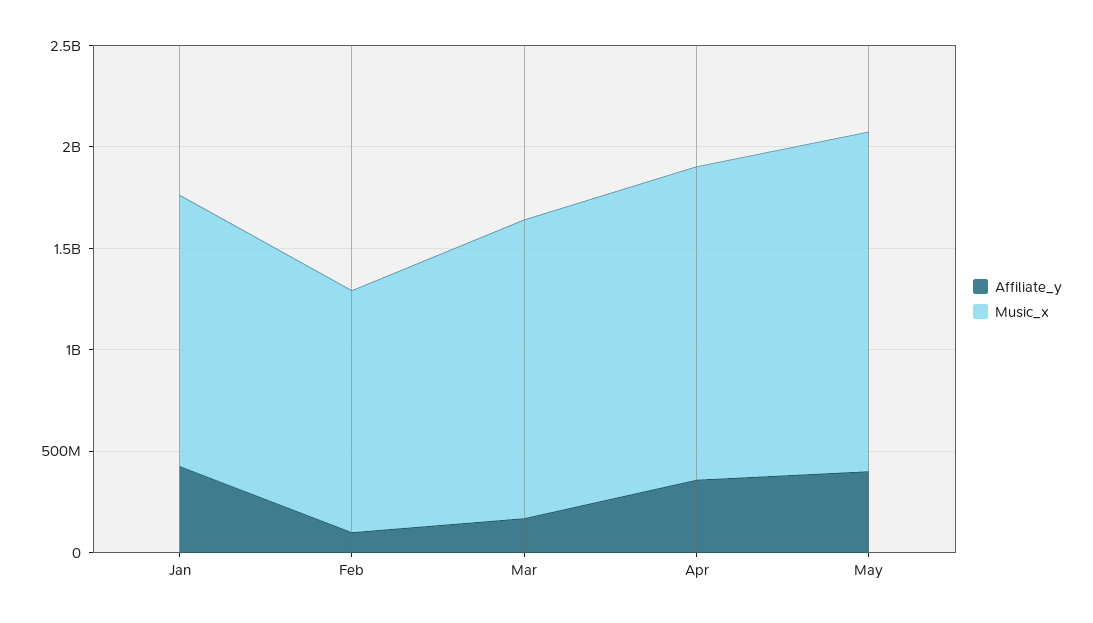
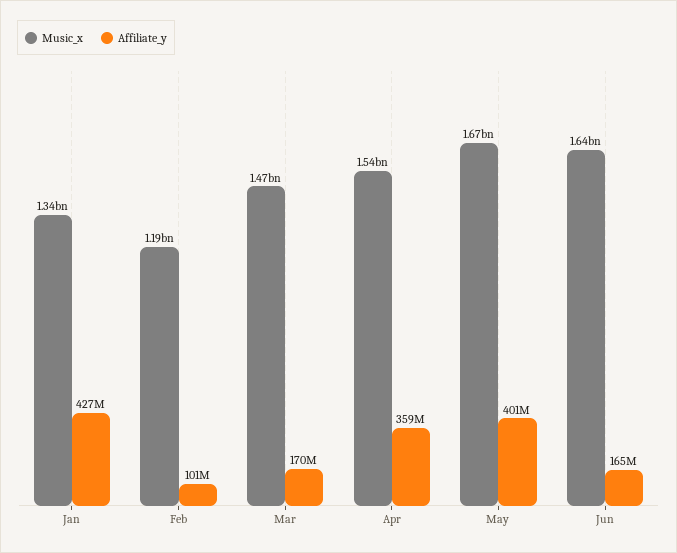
Music_x, Jun: none -> 1640000000
Affiliate_y, Jun: none -> 165000000

